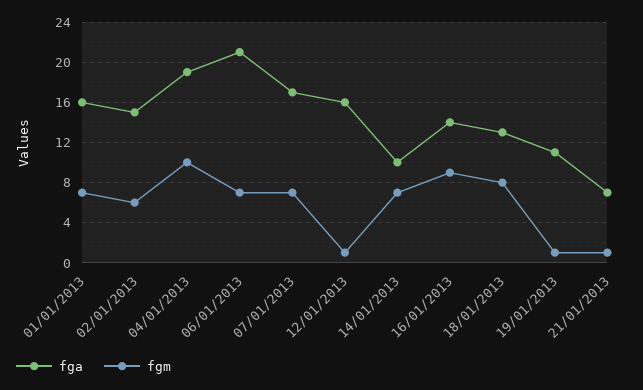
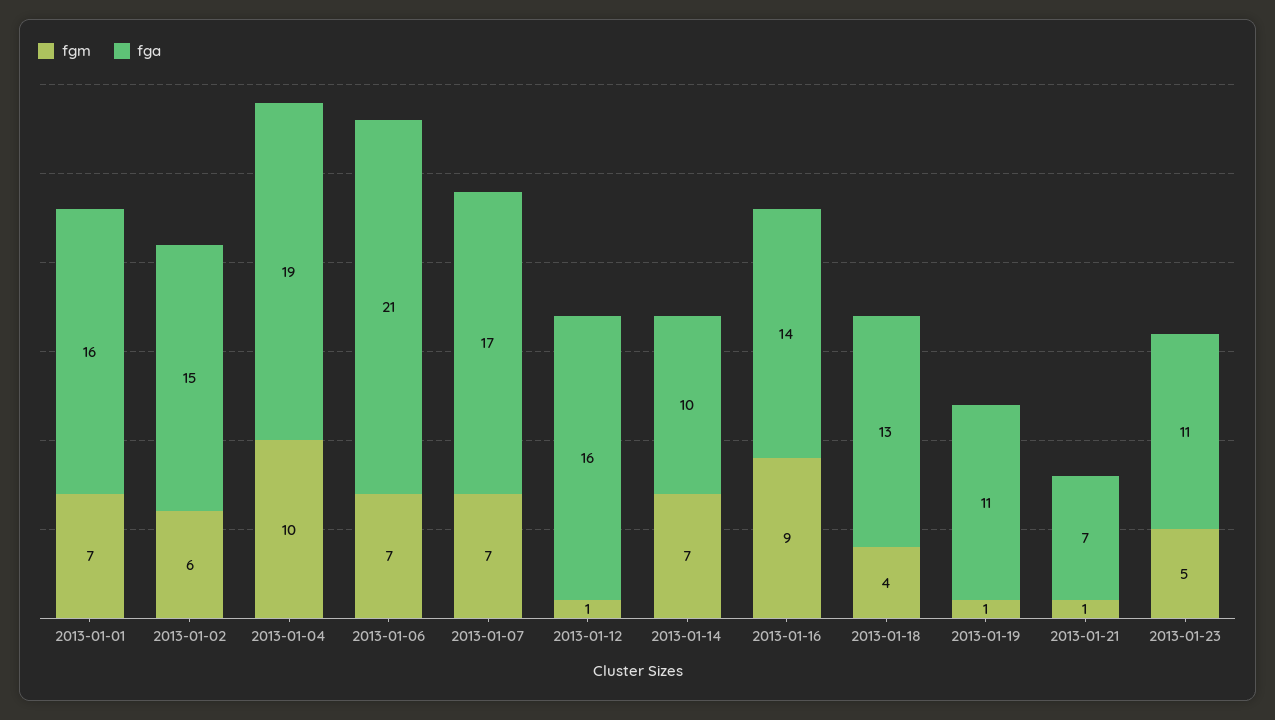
fgm, 18/01/2013: 8 -> 4
fgm, 2013-01-23: none -> 5
fga, 2013-01-23: none -> 11

